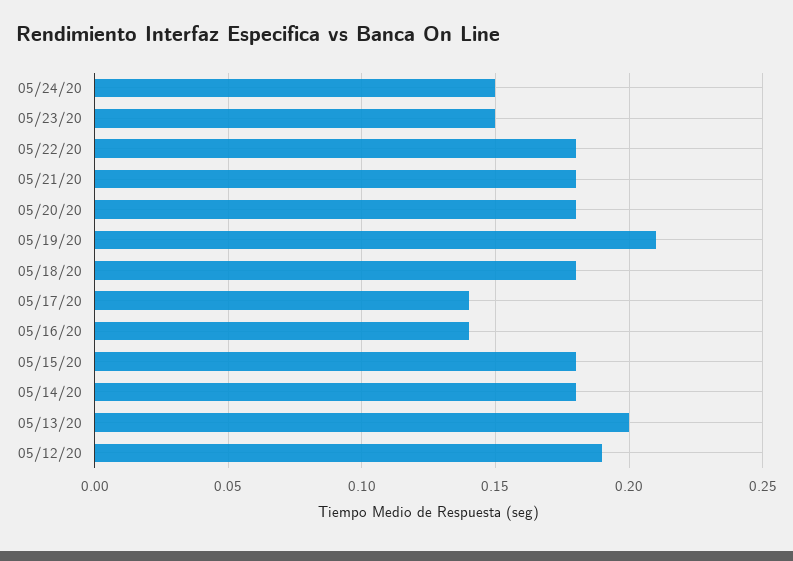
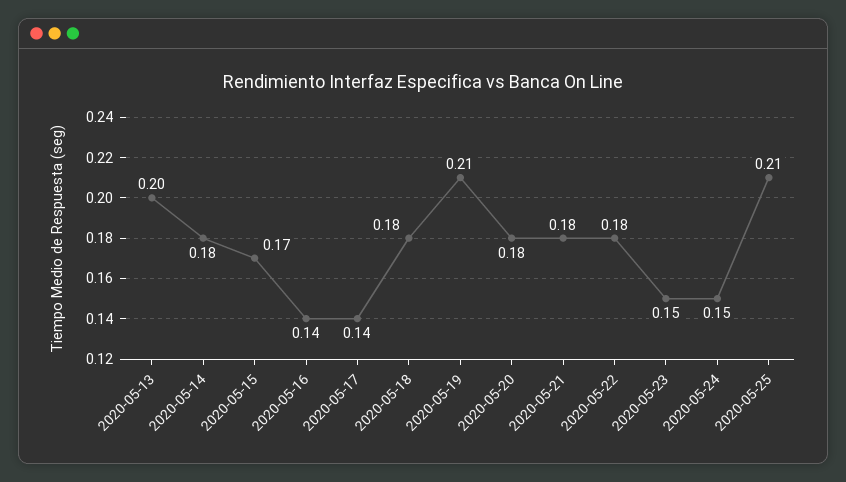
05/15/20: 0.18 -> 0.17
05/12/20: 0.19 -> none
2020-05-25: none -> 0.21

